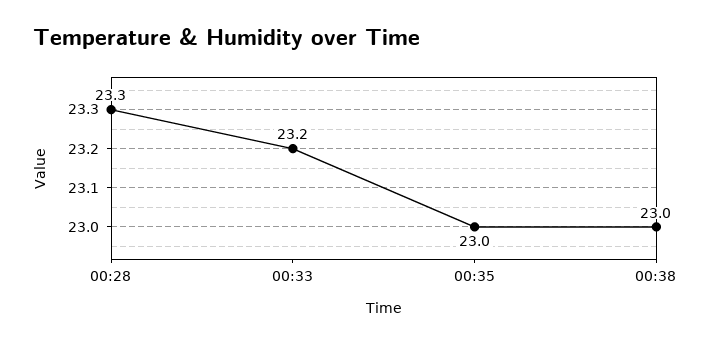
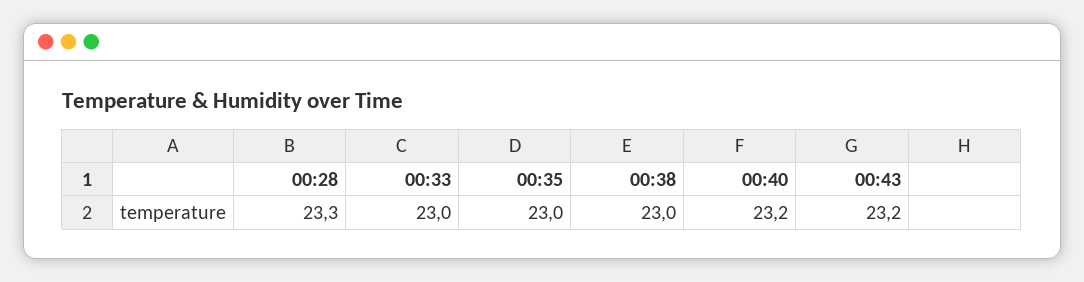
00:33: 23.2 -> 23
00:40: none -> 23.2
00:43: none -> 23.2

